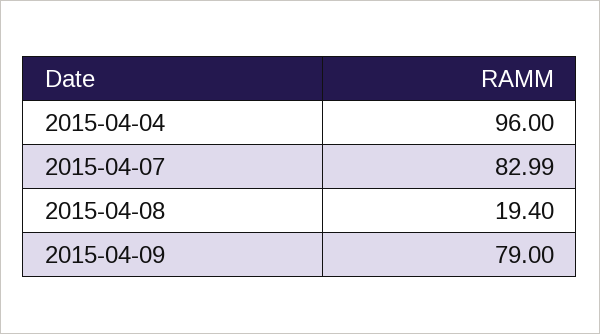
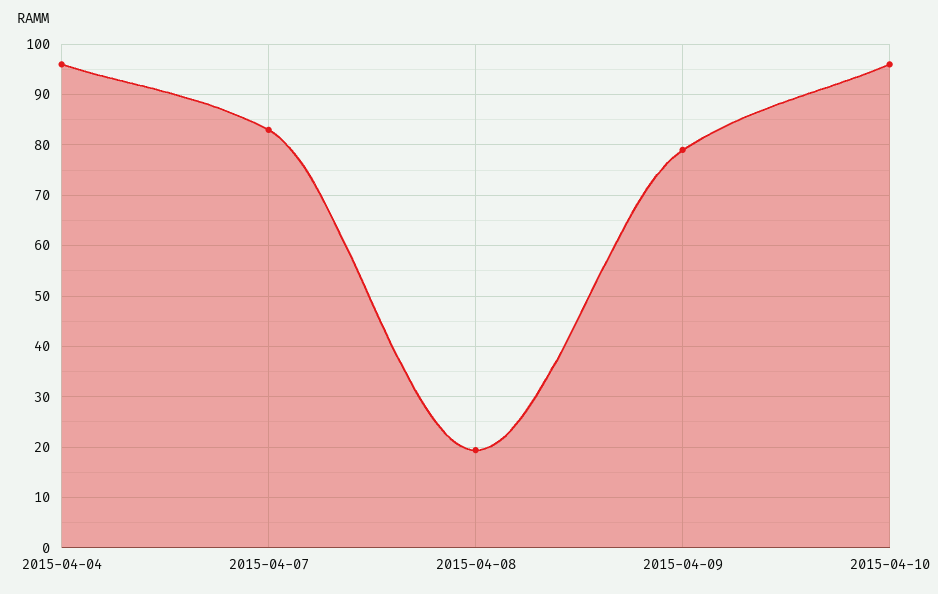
2015-04-10: none -> 96

